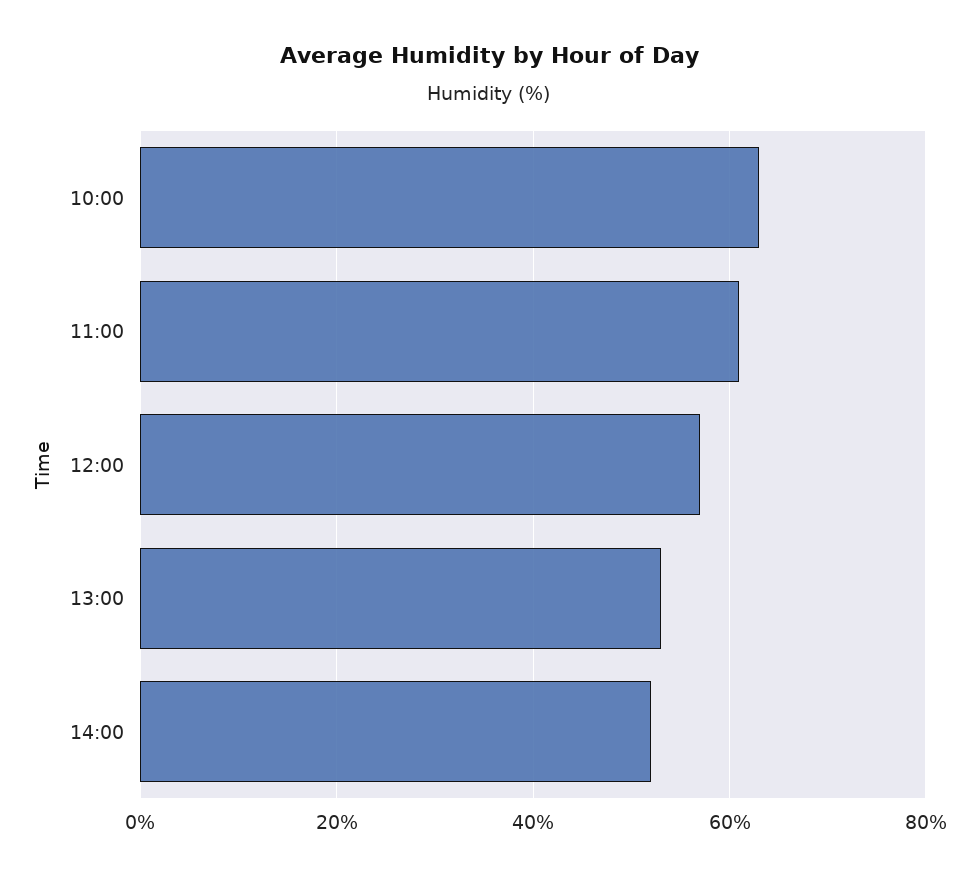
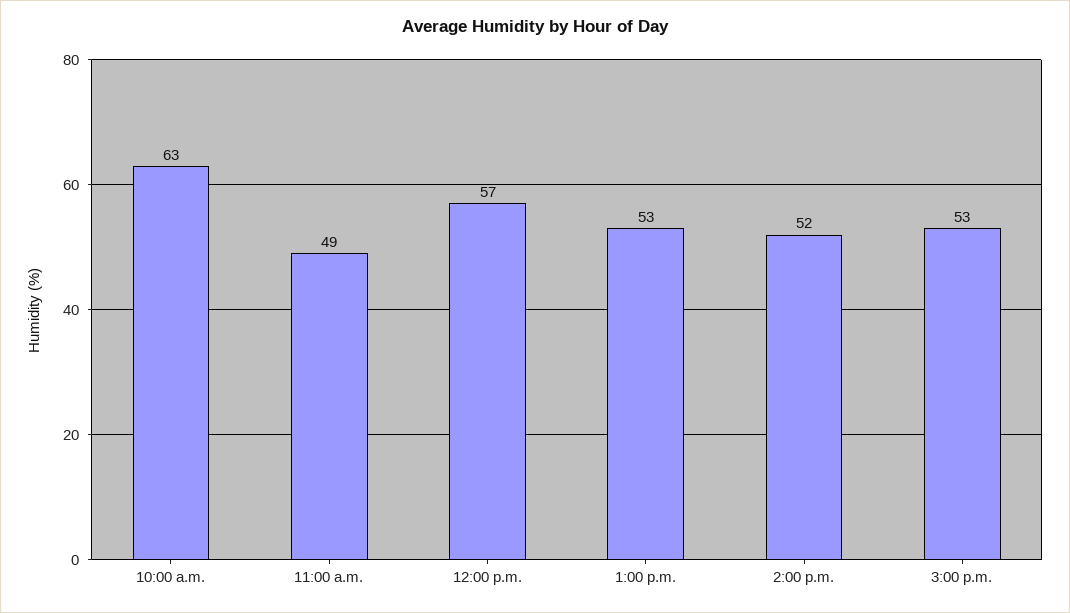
11:00: 60 -> 49
3:00 p.m.: none -> 53

